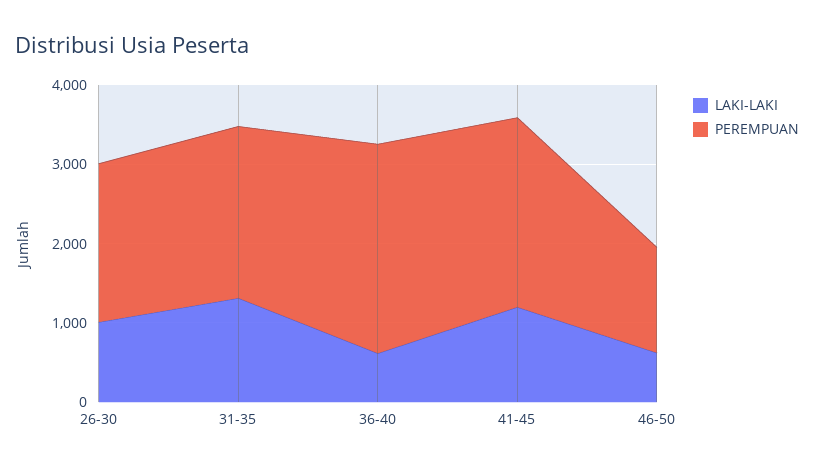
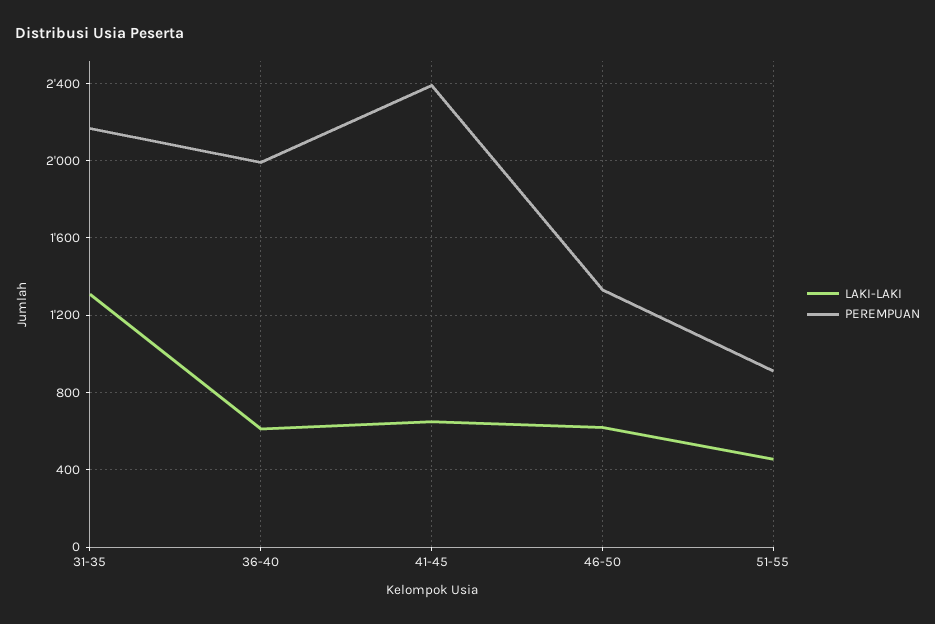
LAKI-LAKI, 26-30: 1000 -> none
PEREMPUAN, 26-30: 2000 -> none
PEREMPUAN, 36-40: 2600 -> 2000
LAKI-LAKI, 41-45: 1200 -> 650
LAKI-LAKI, 51-55: none -> 450
PEREMPUAN, 51-55: none -> 900

